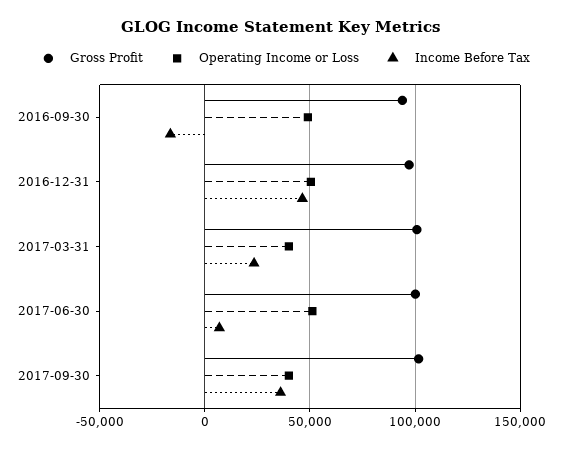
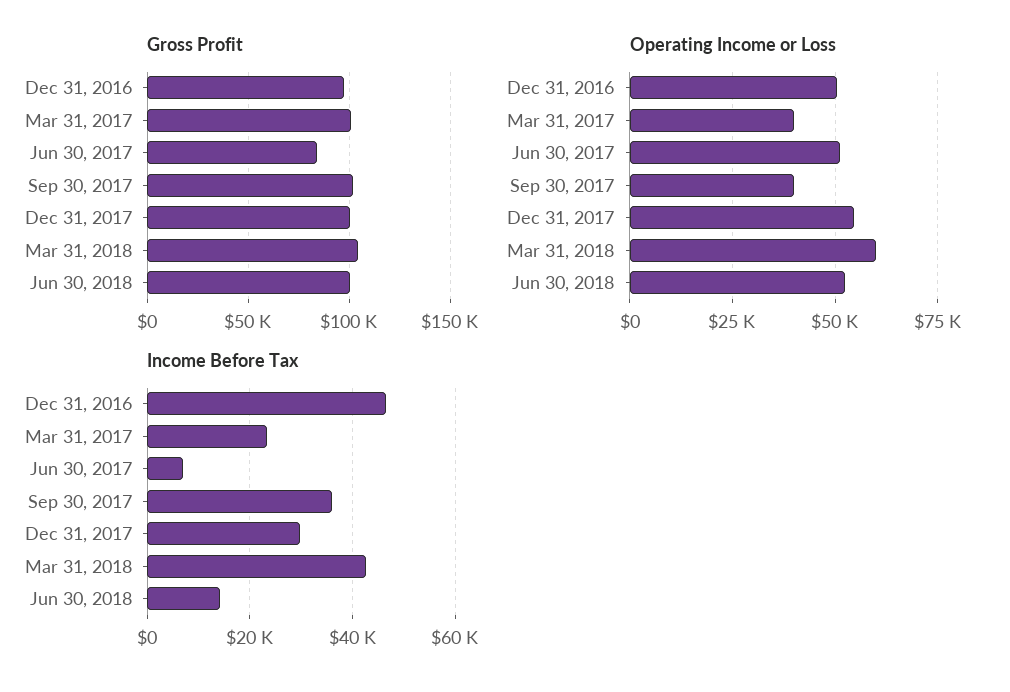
Gross Profit, 2016-09-30: 95000 -> none
Operating Income or Loss, 2016-09-30: 50000 -> none
Income Before Tax, 2016-09-30: -15000 -> none
Gross Profit, 2017-06-30: 100000 -> 85000
Gross Profit, Dec 31, 2017: none -> 100000
Gross Profit, Mar 31, 2018: none -> 105000
Gross Profit, Jun 30, 2018: none -> 100000
Operating Income or Loss, Dec 31, 2017: none -> 55000
Operating Income or Loss, Mar 31, 2018: none -> 60000
Operating Income or Loss, Jun 30, 2018: none -> 52500
Income Before Tax, Dec 31, 2017: none -> 30000
Income Before Tax, Mar 31, 2018: none -> 42000
Income Before Tax, Jun 30, 2018: none -> 14000

